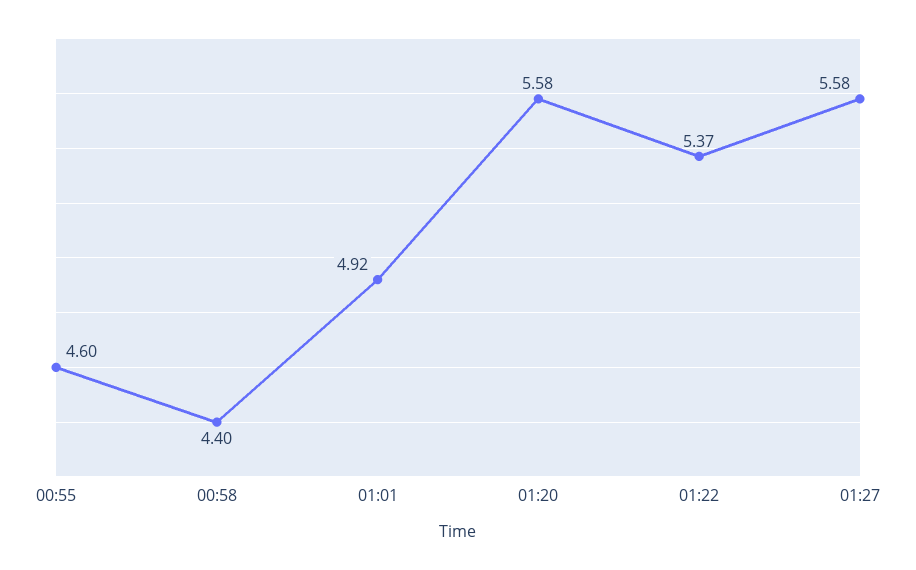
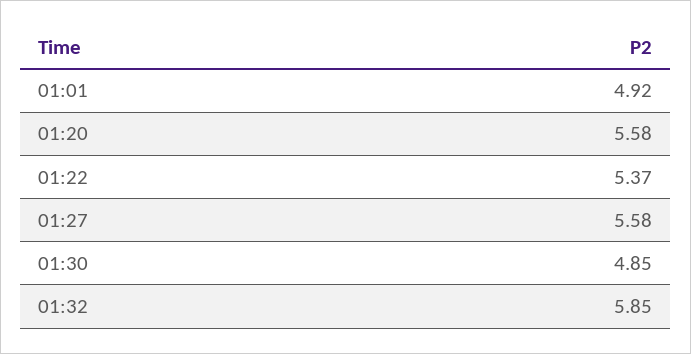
00:55: 4.6 -> none
00:58: 4.4 -> none
01:30: none -> 4.85
01:32: none -> 5.85

